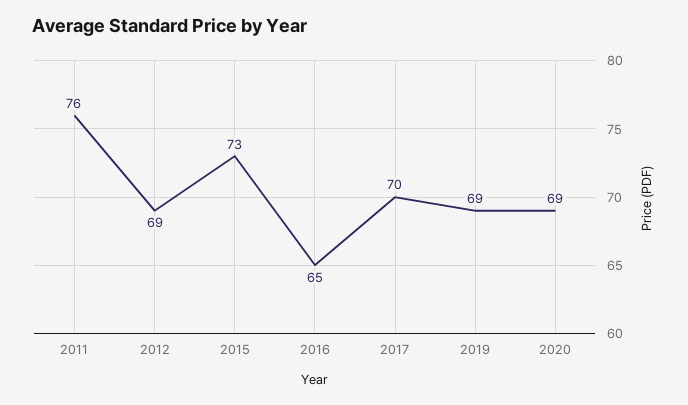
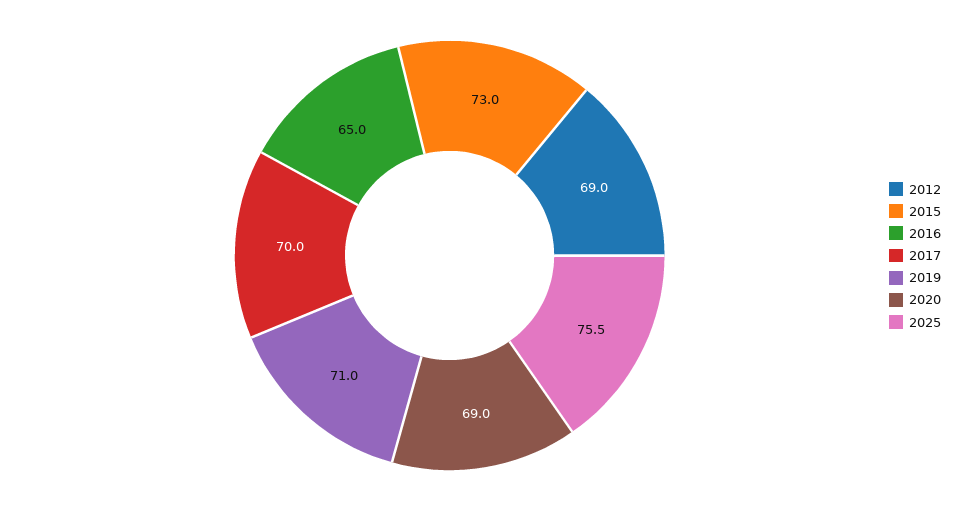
2011: 76 -> none
2019: 69 -> 71
2025: none -> 75.5

